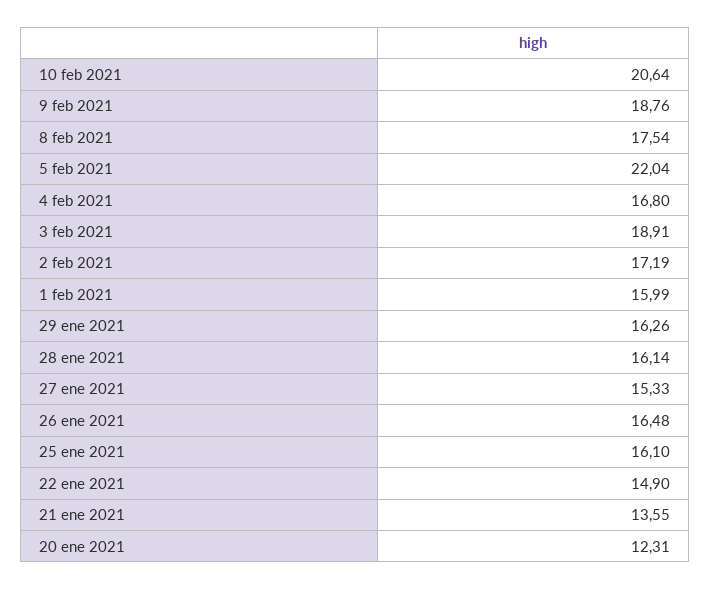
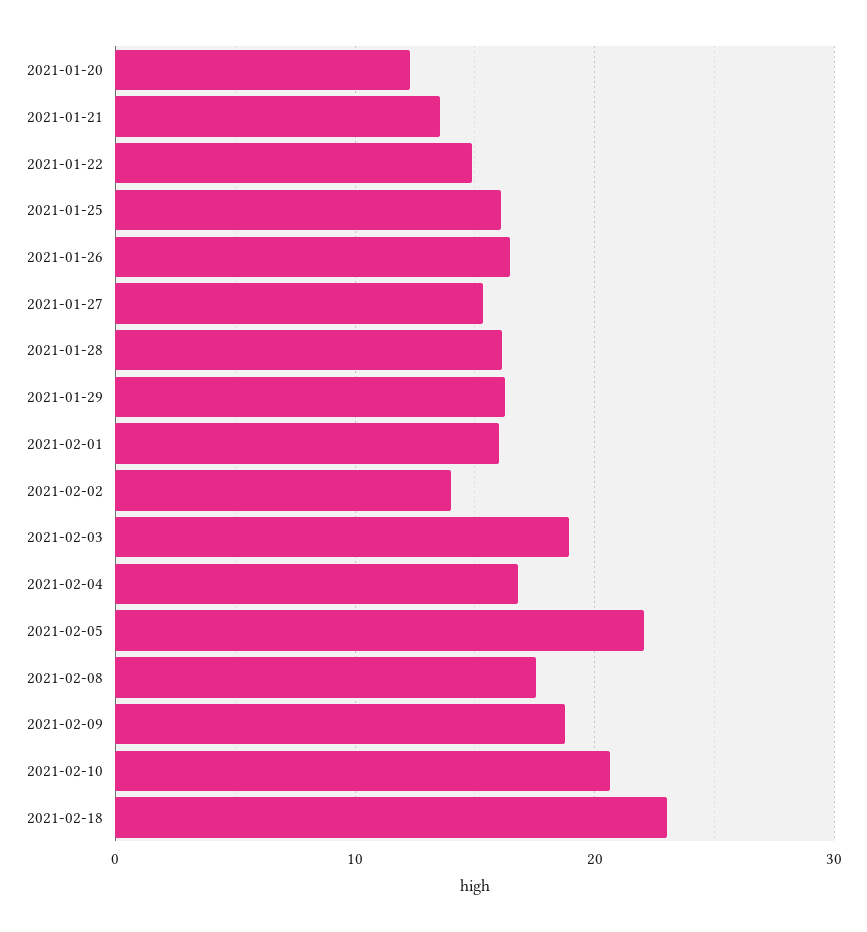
2 feb 2021: 17.19 -> 14
2021-02-18: none -> 23

